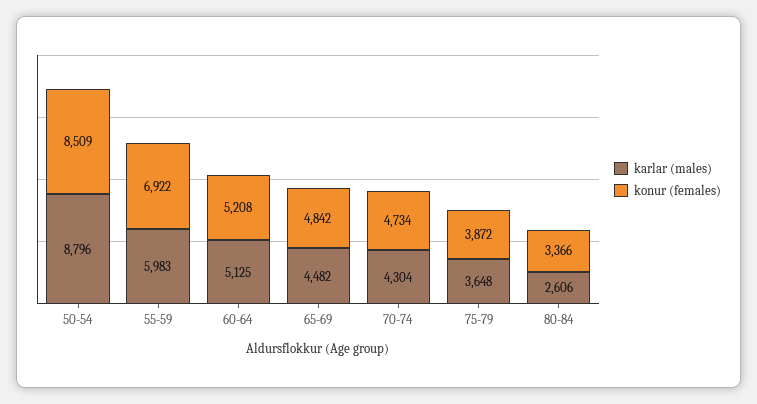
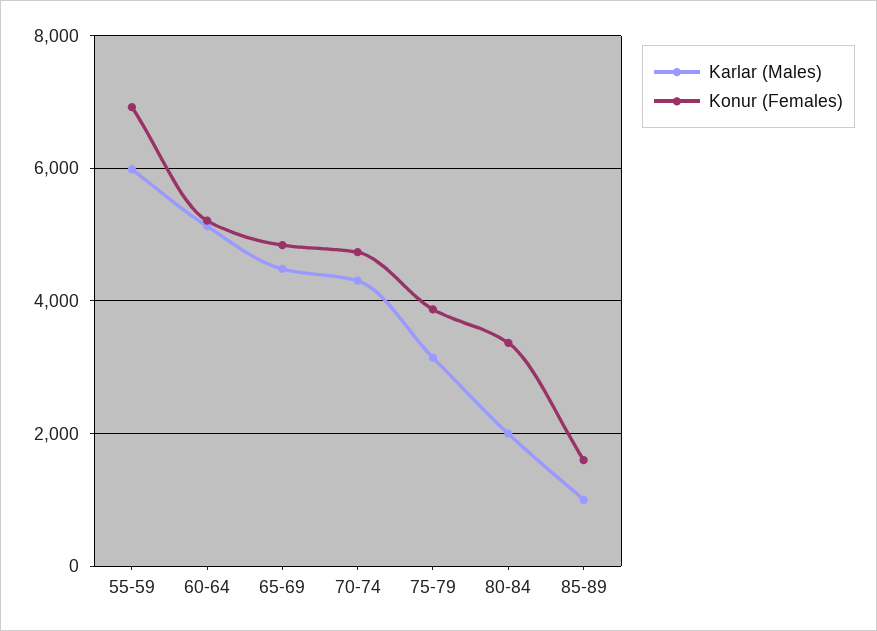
karlar (males), 50-54: 8796 -> none
konur (females), 50-54: 8509 -> none
karlar (males), 75-79: 3648 -> 3200
karlar (males), 80-84: 2606 -> 2000
karlar (males), 85-89: none -> 1000
konur (females), 85-89: none -> 1600

